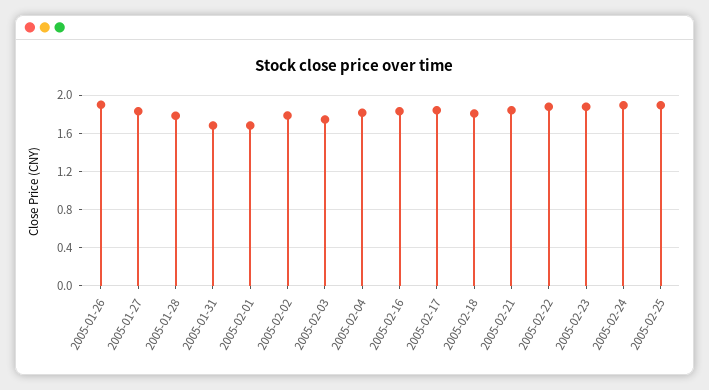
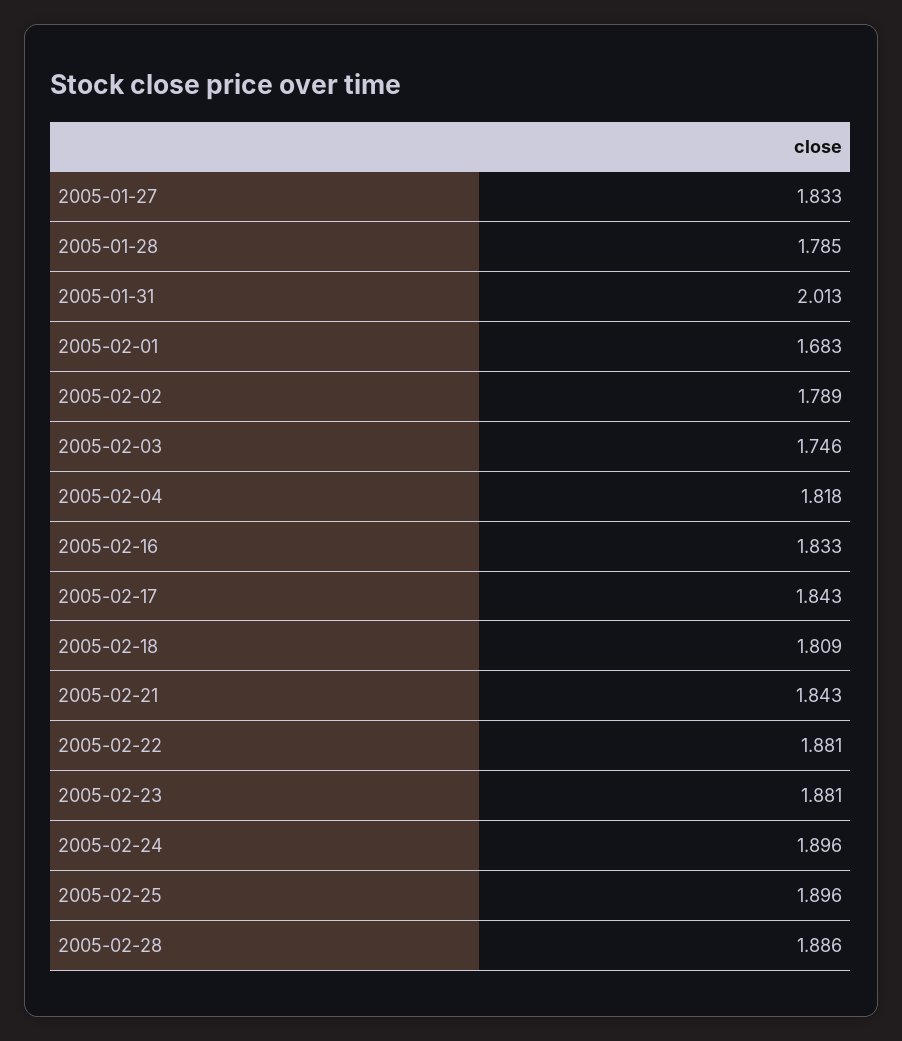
2005-01-26: 1.9 -> none
2005-01-31: 1.7 -> 2.013
2005-02-28: none -> 1.886

